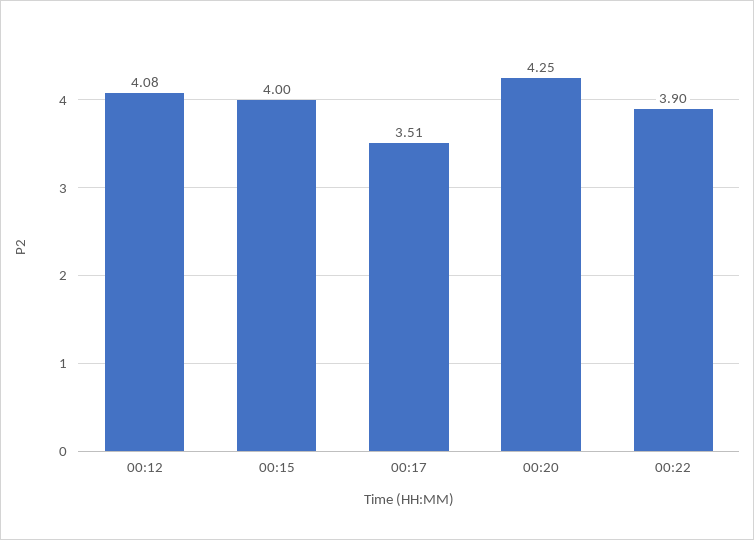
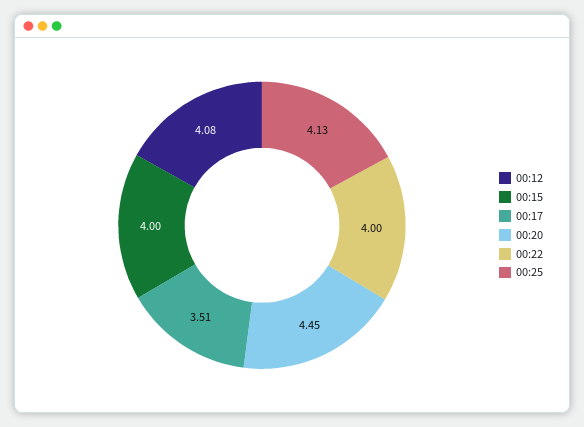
00:20: 4.25 -> 4.45
00:22: 3.9 -> 4
00:25: none -> 4.13

